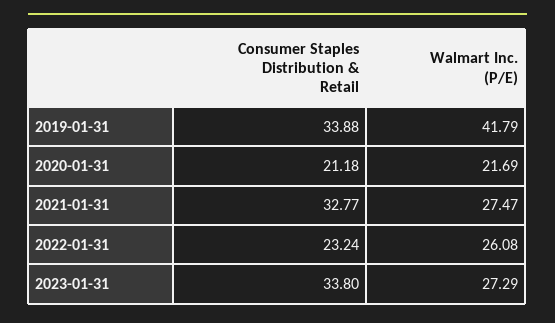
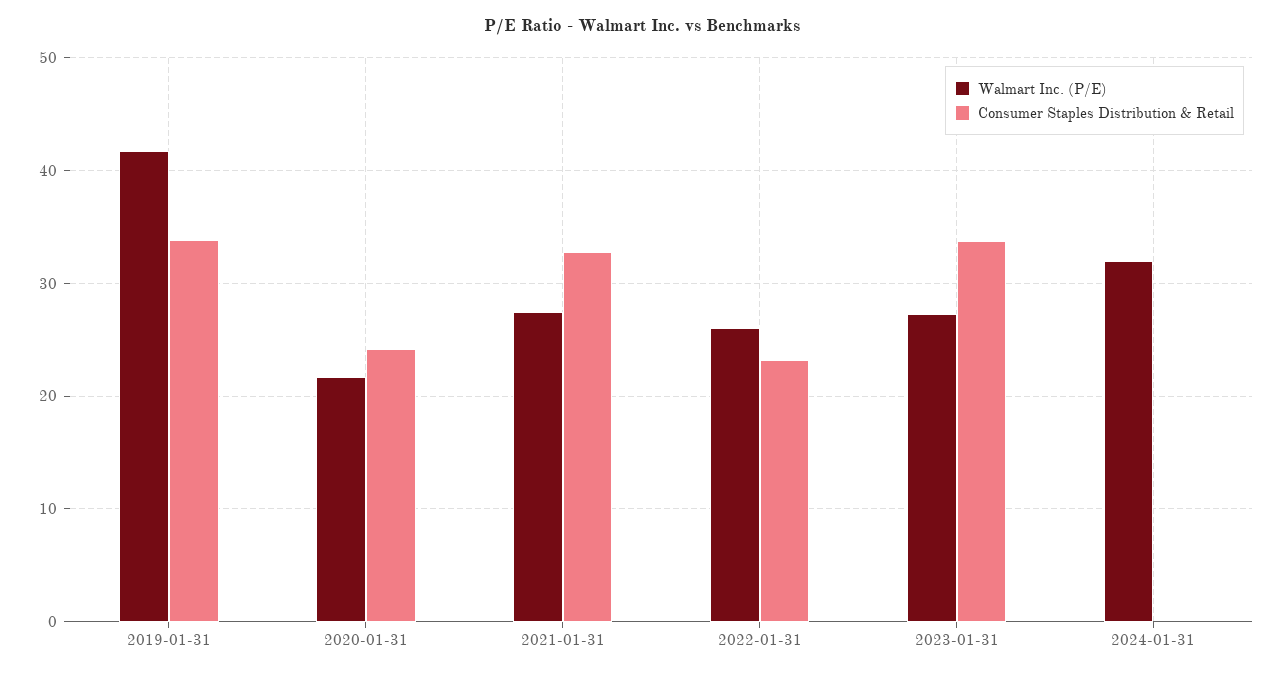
Consumer Staples Distribution & Retail, 2020-01-31: 21.18 -> 24
Walmart Inc. (P/E), 2024-01-31: none -> 32
Consumer Staples Distribution & Retail, 2024-01-31: none -> 0

